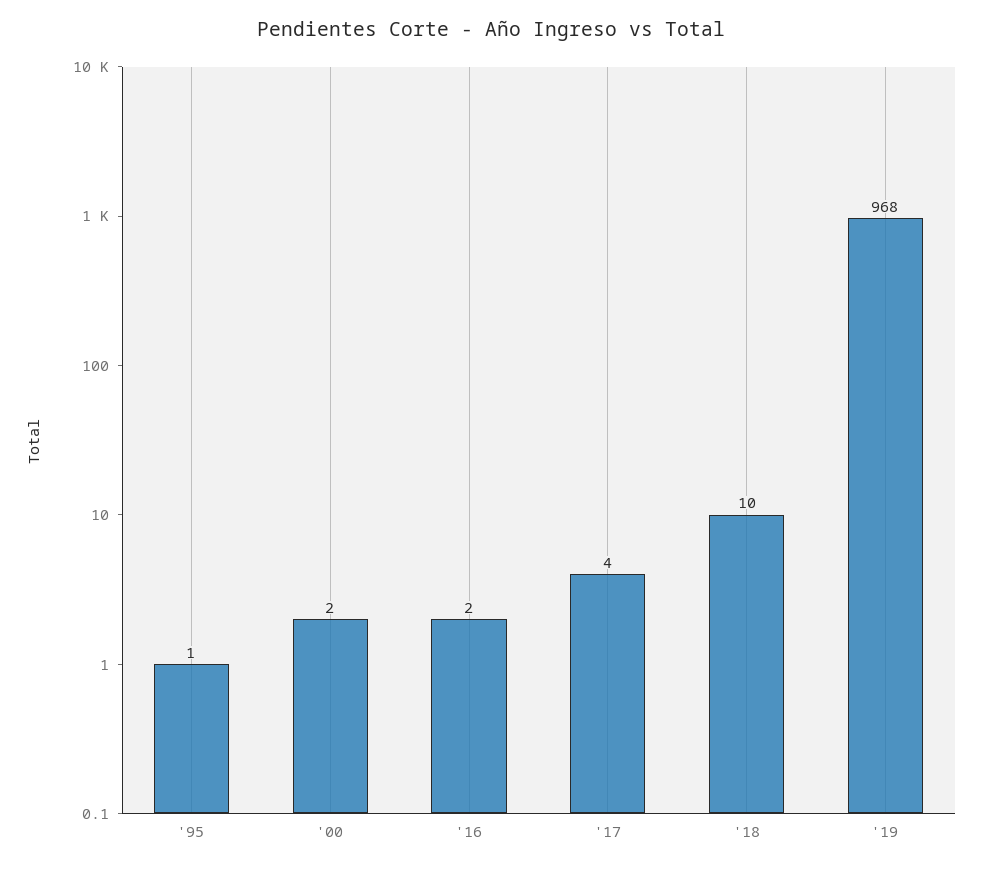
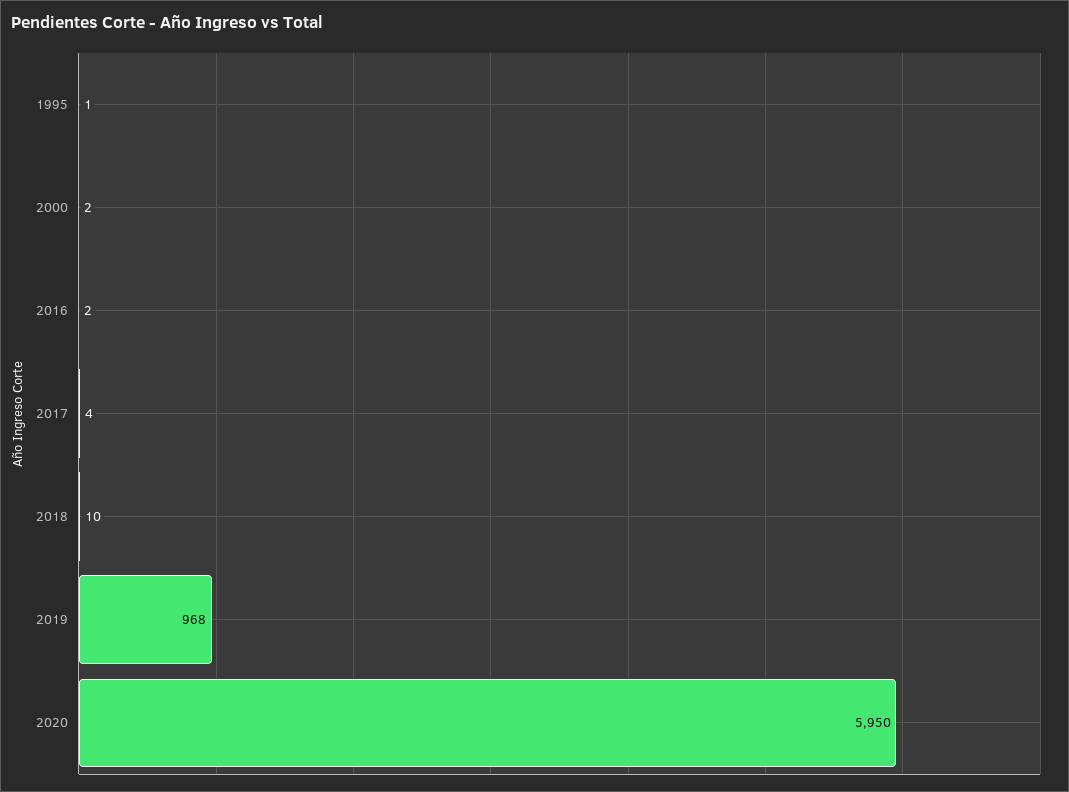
2020: none -> 5950

